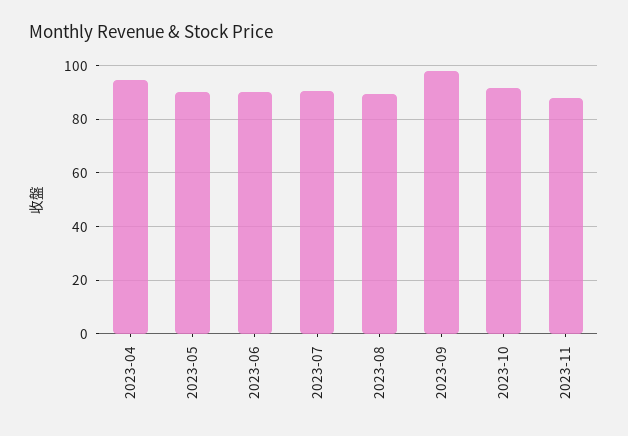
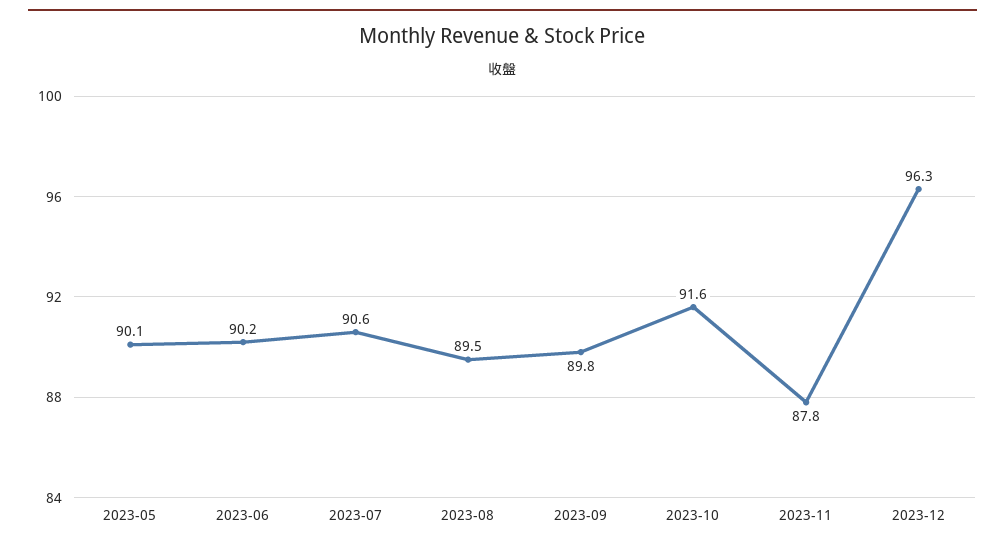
2023-04: 95 -> none
2023-09: 97.5 -> 89.8
2023-12: none -> 96.3

